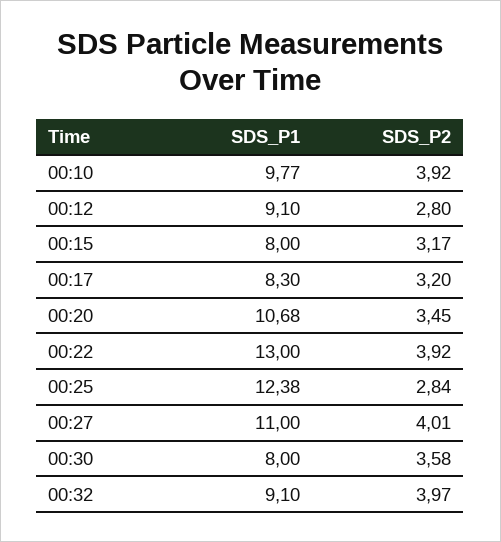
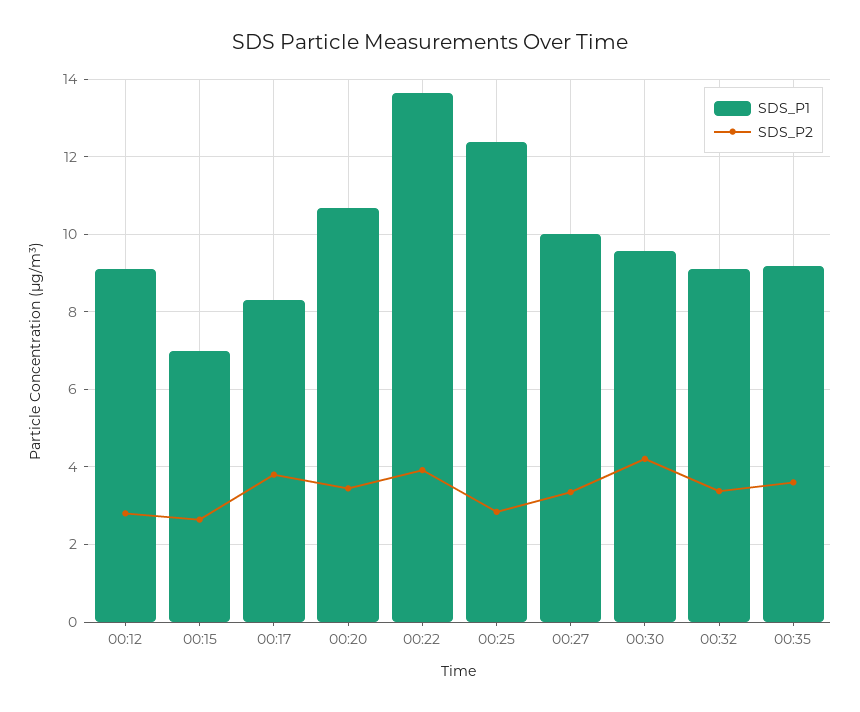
SDS_P1, 00:10: 9.77 -> none
SDS_P2, 00:10: 3.92 -> none
SDS_P1, 00:15: 8 -> 7
SDS_P2, 00:15: 3.17 -> 2.6
SDS_P2, 00:17: 3.2 -> 3.8
SDS_P1, 00:22: 13 -> 13.6
SDS_P1, 00:27: 11 -> 10
SDS_P2, 00:27: 4.01 -> 3.4
SDS_P1, 00:30: 8 -> 9.6
SDS_P2, 00:30: 3.58 -> 4.2
SDS_P2, 00:32: 3.97 -> 3.4
SDS_P1, 00:35: none -> 9.2
SDS_P2, 00:35: none -> 3.6

